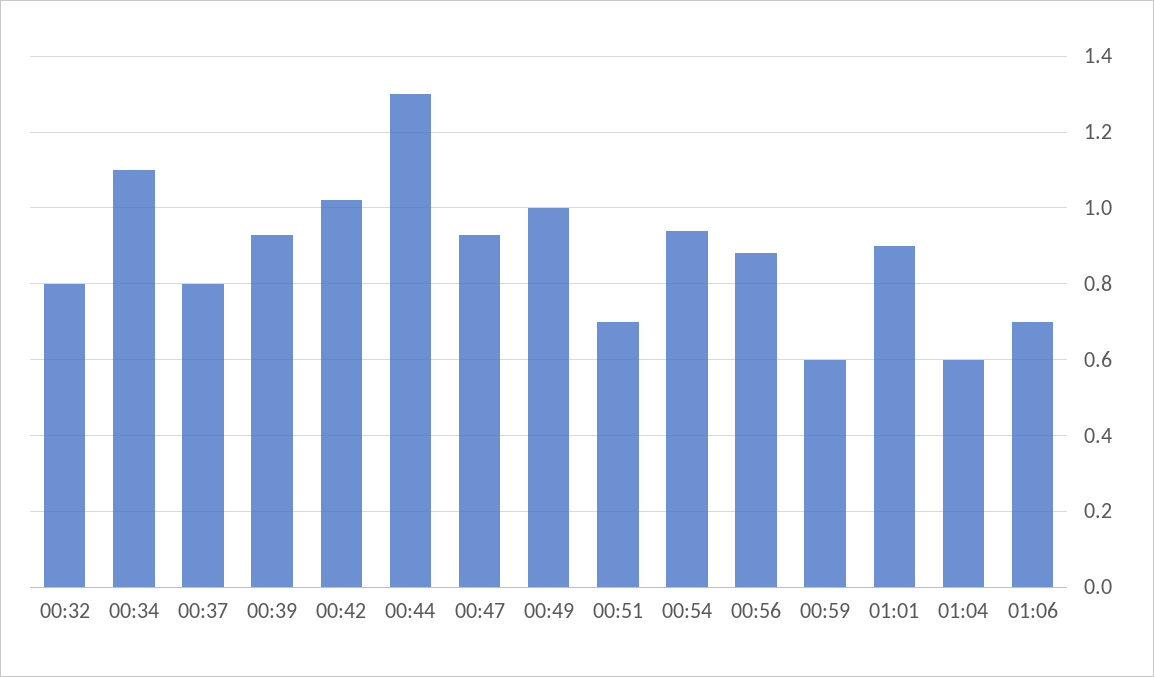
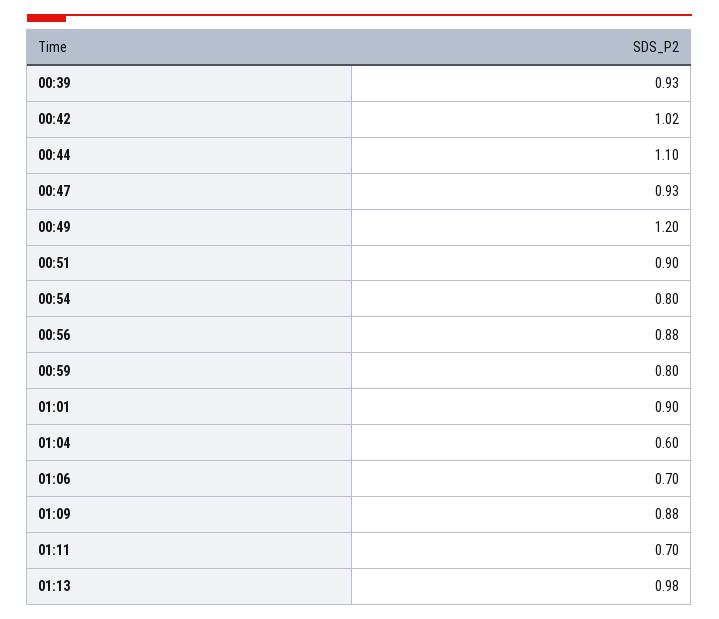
00:32: 0.8 -> none
00:34: 1.1 -> none
00:37: 0.8 -> none
00:44: 1.3 -> 1.1
00:49: 1 -> 1.2
00:51: 0.7 -> 0.9
00:54: 0.95 -> 0.8
00:59: 0.6 -> 0.8
01:09: none -> 0.88
01:11: none -> 0.7
01:13: none -> 0.98

